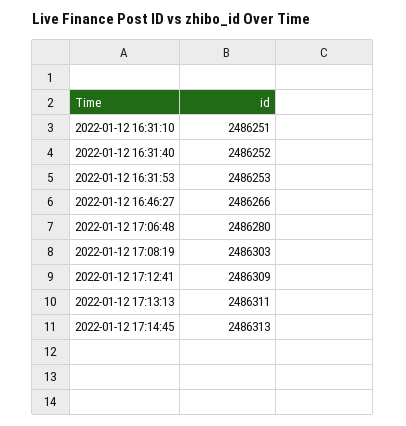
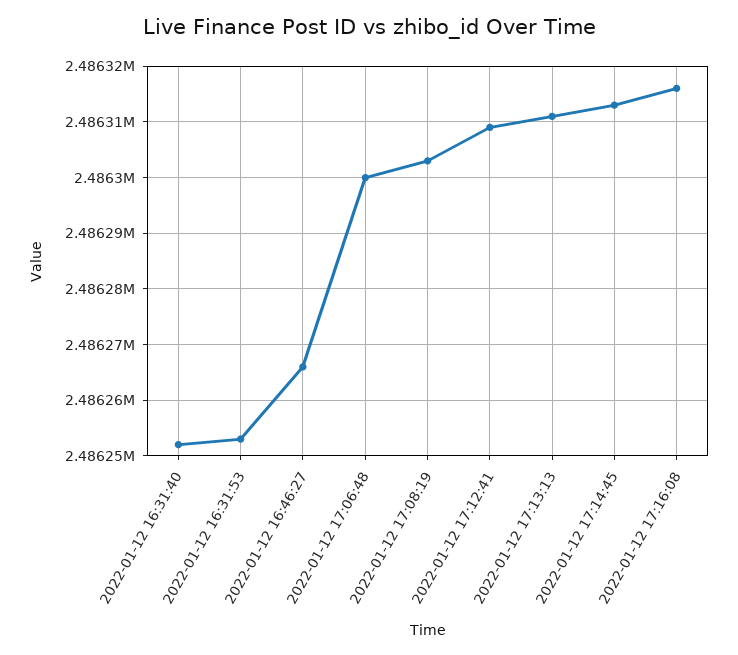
2022-01-12 16:31:10: 2486251 -> none
2022-01-12 17:06:48: 2486280 -> 2486300
2022-01-12 17:16:08: none -> 2486315

